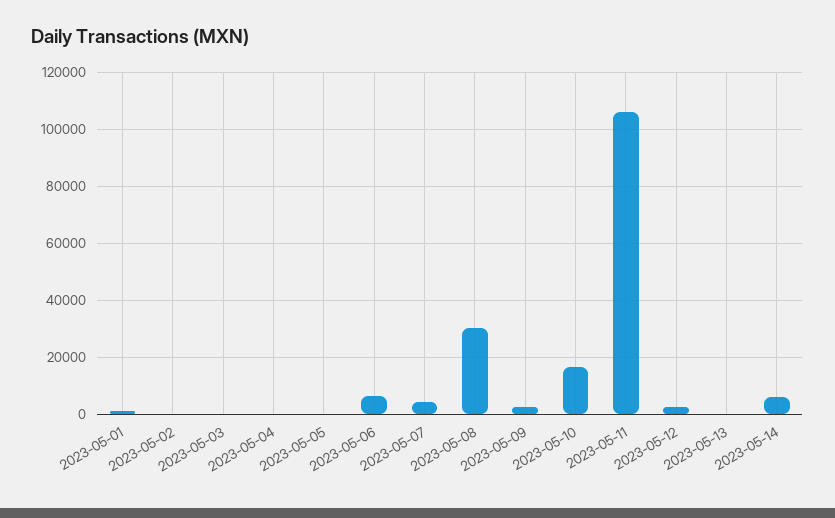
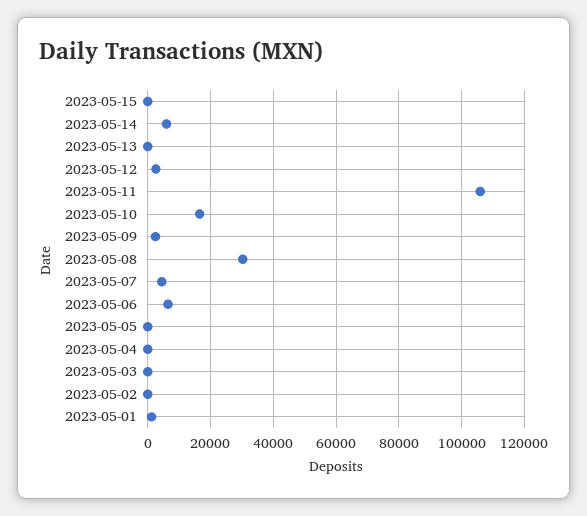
2023-05-15: none -> 0

